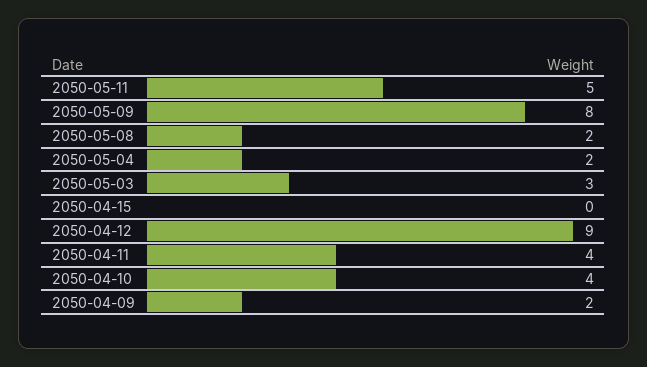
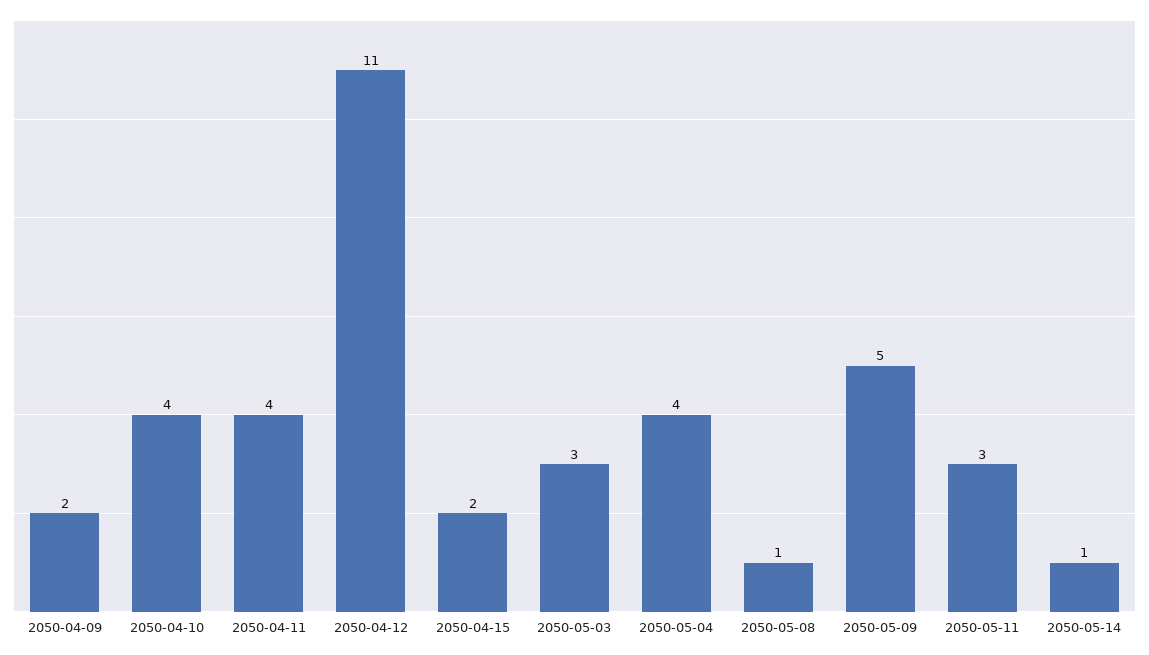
2050-05-11: 5 -> 3
2050-05-09: 8 -> 5
2050-05-08: 2 -> 1
2050-05-04: 2 -> 4
2050-04-15: 0 -> 2
2050-04-12: 9 -> 11
2050-05-14: none -> 1

